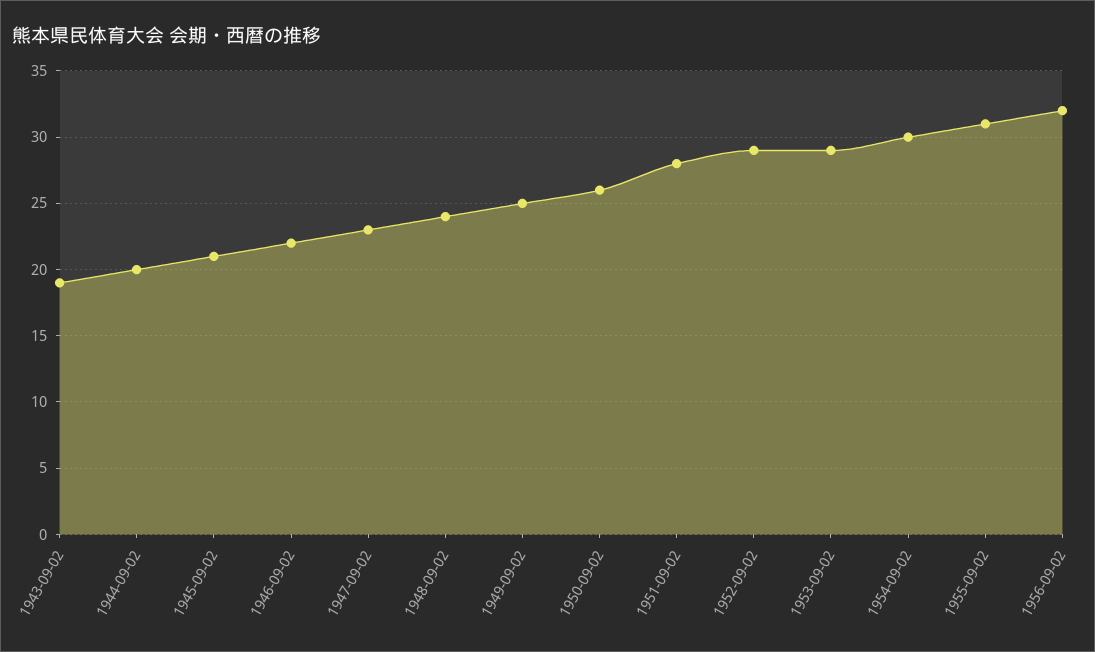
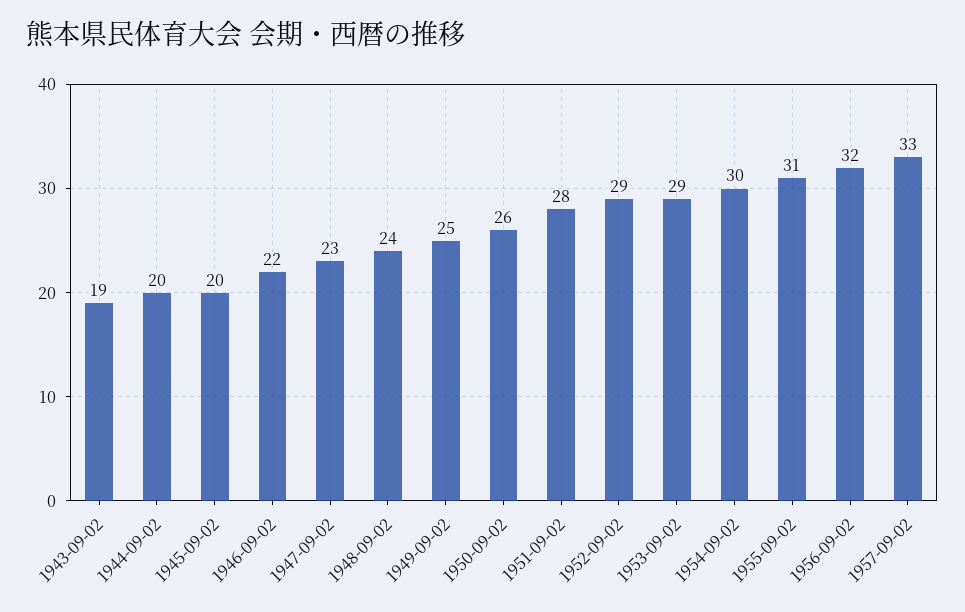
1945-09-02: 21 -> 20
1957-09-02: none -> 33

